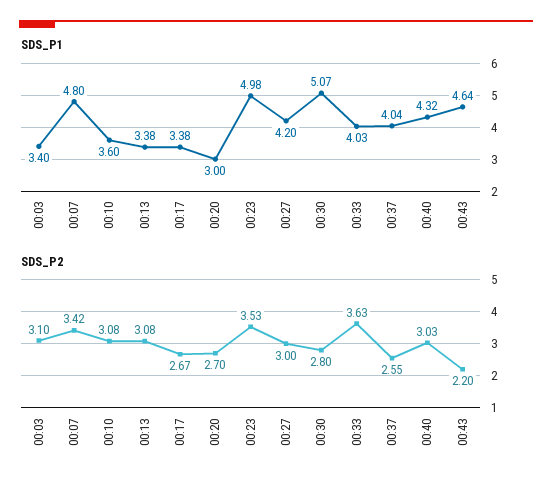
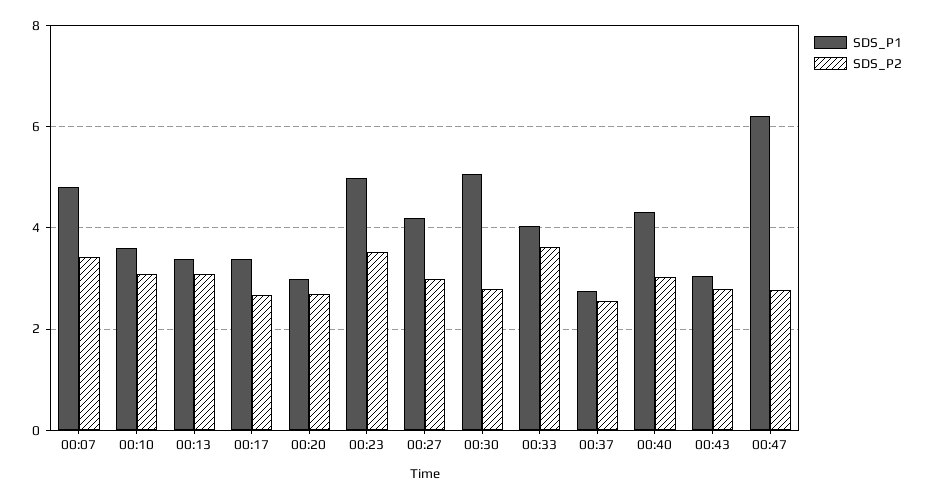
SDS_P1, 00:03: 3.4 -> none
SDS_P1, 00:37: 4.04 -> 2.8
SDS_P1, 00:43: 4.64 -> 3
SDS_P2, 00:03: 3.1 -> none
SDS_P2, 00:43: 2.2 -> 2.8
SDS_P1, 00:47: none -> 6.2
SDS_P2, 00:47: none -> 2.8

